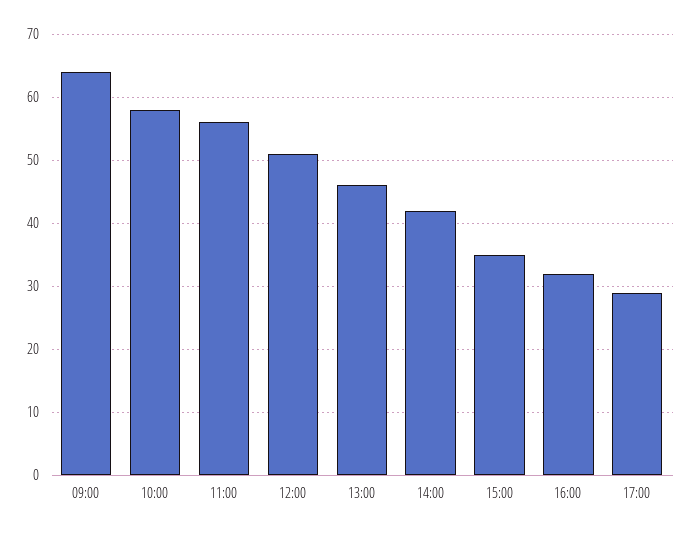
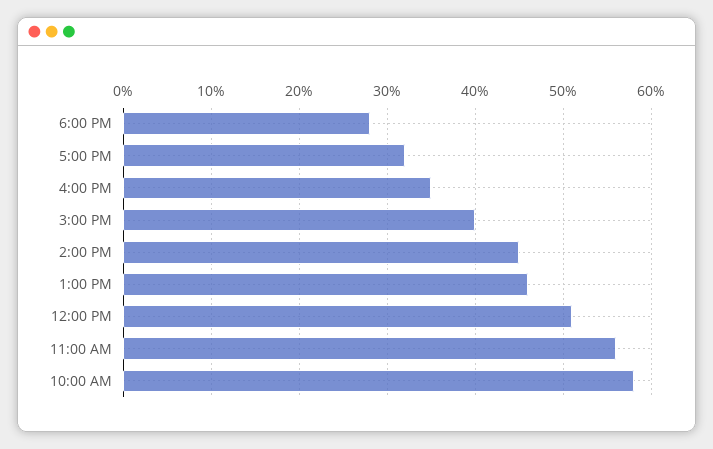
09:00: 64 -> none
14:00: 42 -> 45
15:00: 35 -> 40
16:00: 32 -> 35
17:00: 29 -> 32
6:00 PM: none -> 28

